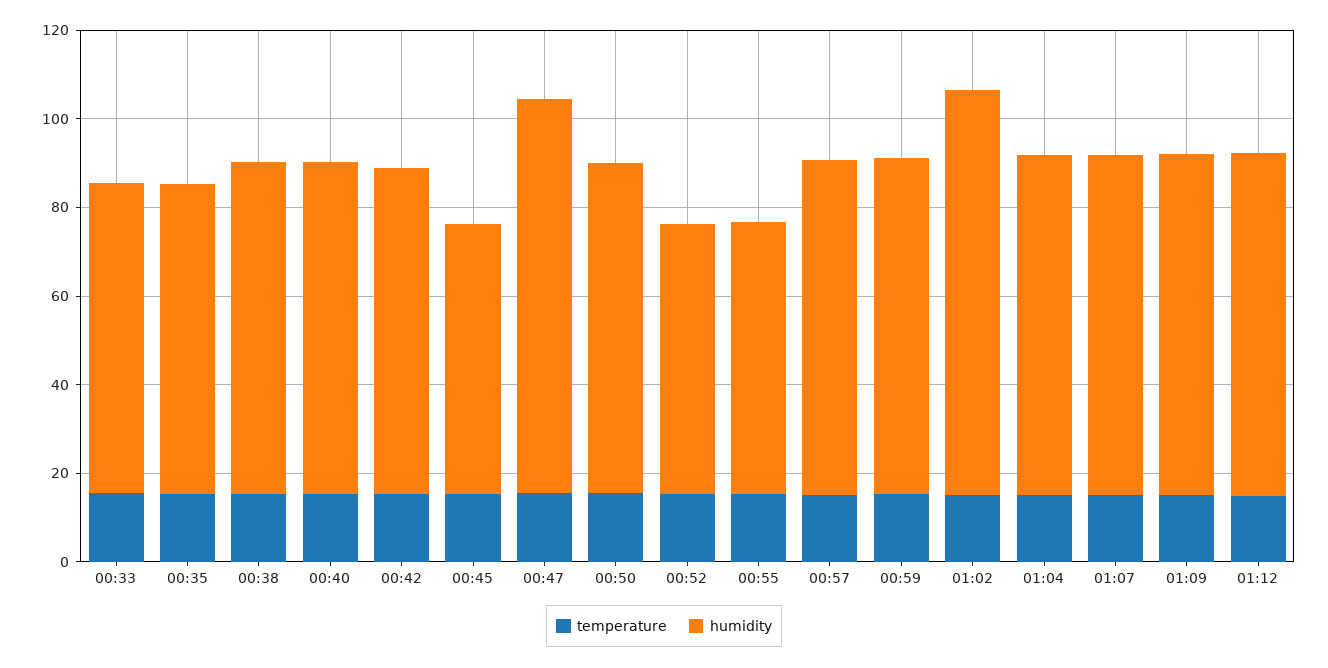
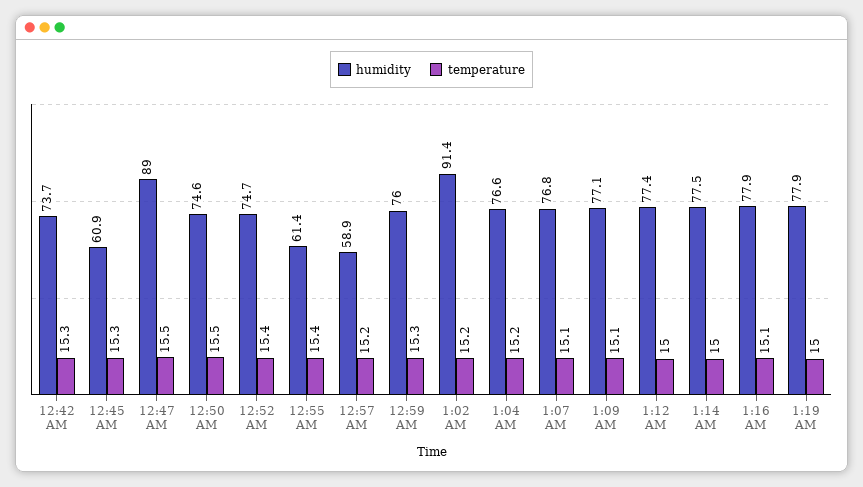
temperature, 00:33: 15 -> none
humidity, 00:33: 70 -> none
temperature, 00:35: 15 -> none
humidity, 00:35: 70 -> none
temperature, 00:38: 15 -> none
humidity, 00:38: 75 -> none
temperature, 00:40: 15 -> none
humidity, 00:40: 75 -> none
humidity, 00:52: 60 -> 74.7
humidity, 00:57: 75 -> 58.9
humidity, 1:14 AM: none -> 77.5
temperature, 1:14 AM: none -> 15
humidity, 1:16 AM: none -> 77.9
temperature, 1:16 AM: none -> 15.1
humidity, 1:19 AM: none -> 77.9
temperature, 1:19 AM: none -> 15

